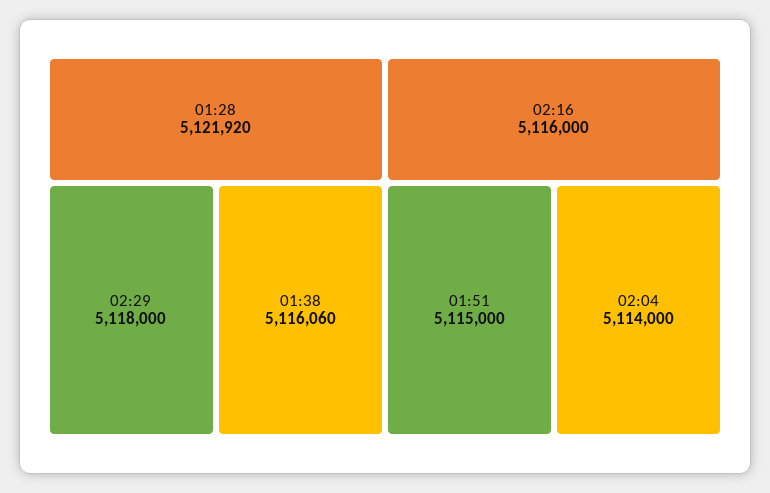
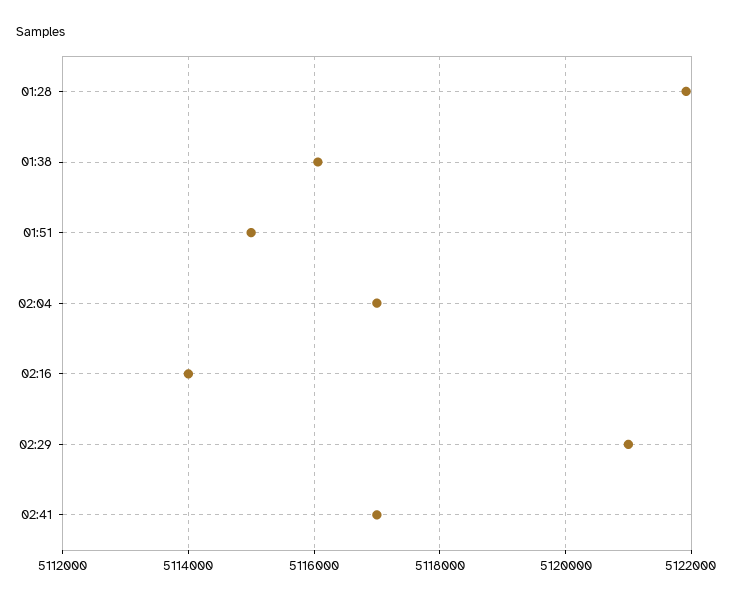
02:29: 5118000 -> 5121000
02:16: 5116000 -> 5114000
02:04: 5114000 -> 5117000
02:41: none -> 5117000

